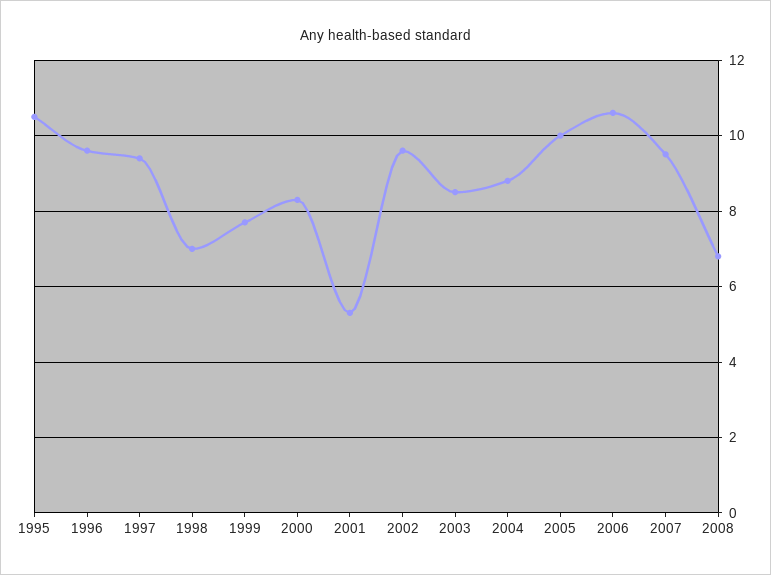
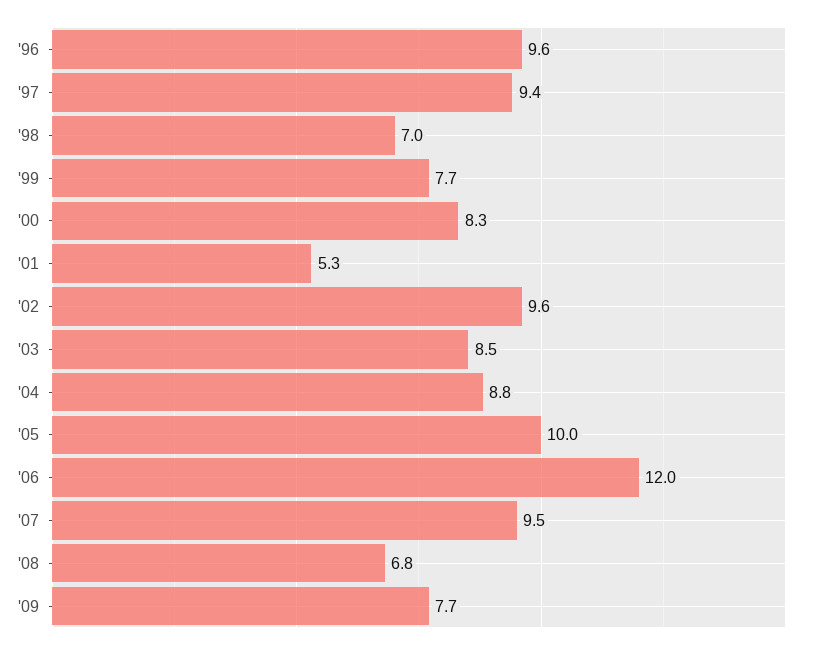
1995: 10.5 -> none
2006: 10.5 -> 12
'09: none -> 7.7

